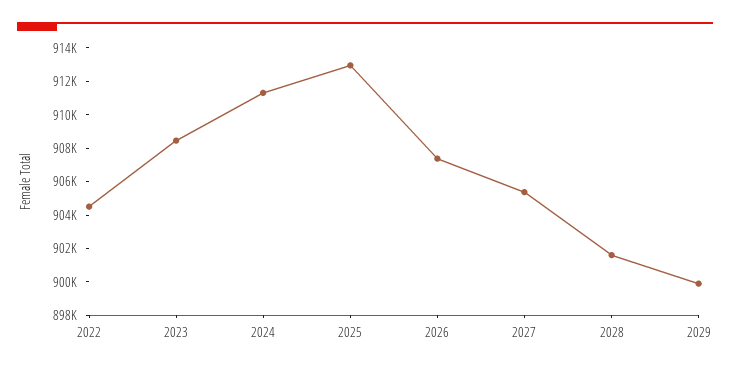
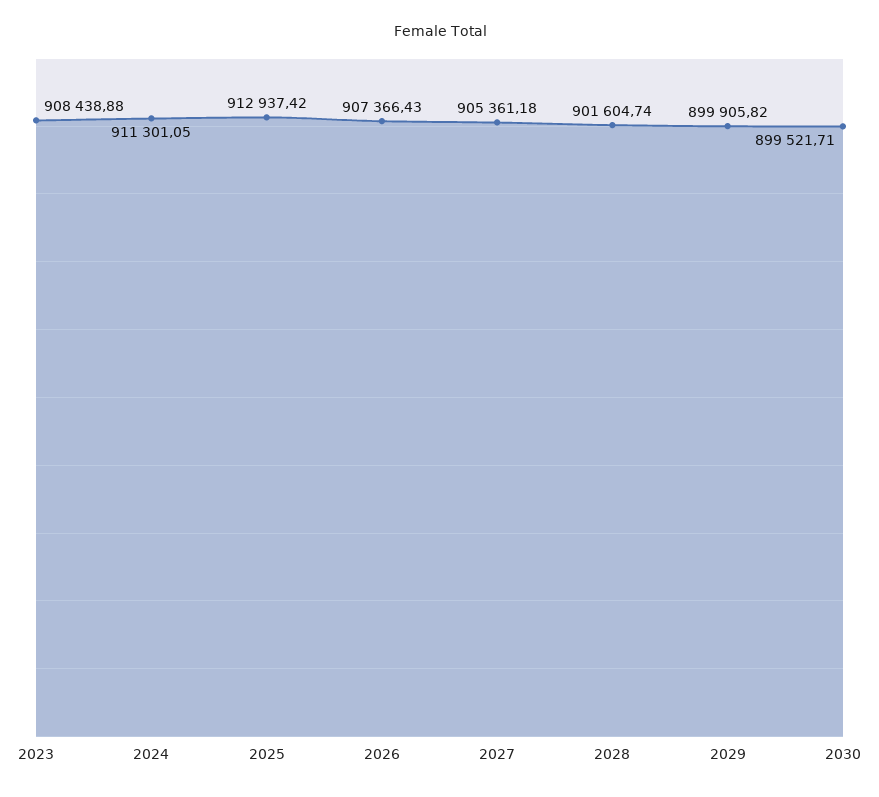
2022: 904500 -> none
2030: none -> 899521.71

